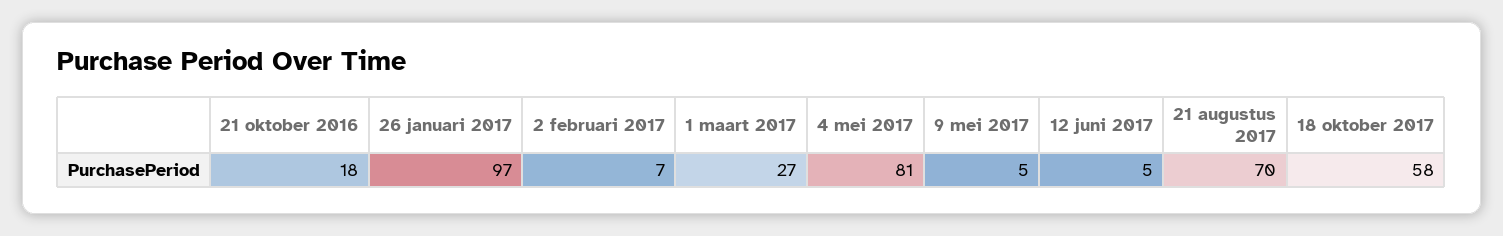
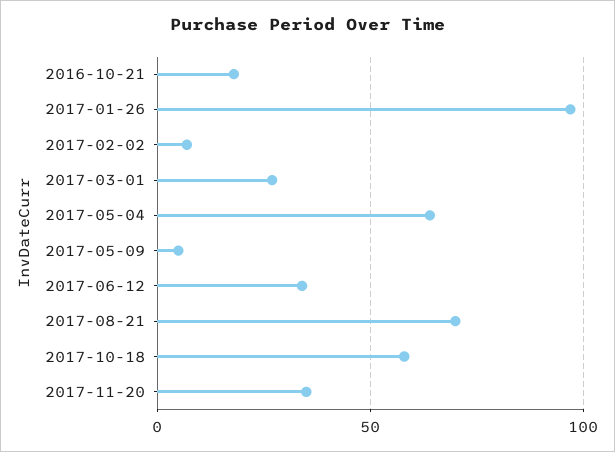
4 mei 2017: 81 -> 65
12 juni 2017: 5 -> 35
2017-11-20: none -> 35

